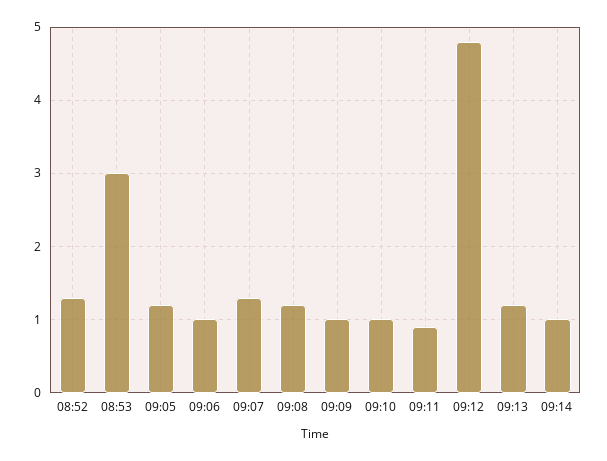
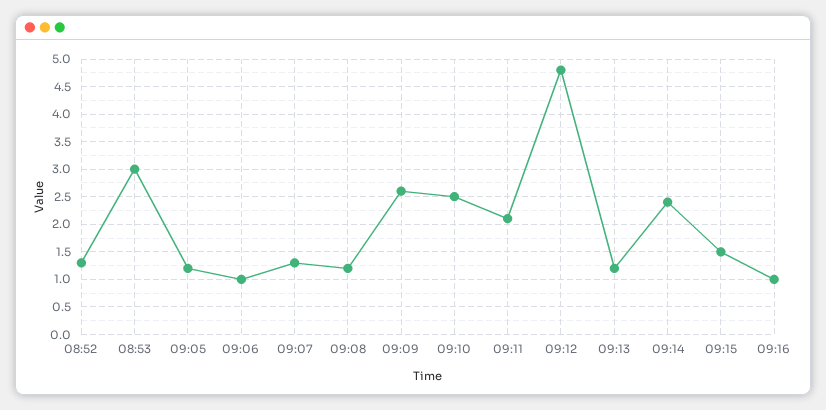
09:09: 1 -> 2.5
09:10: 1 -> 2.5
09:11: 0.9 -> 2
09:14: 1 -> 2.5
09:15: none -> 1.5
09:16: none -> 1

